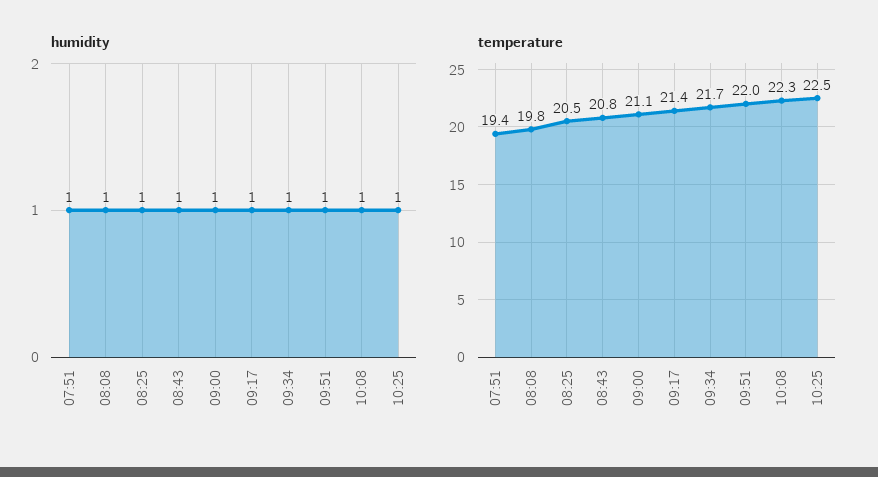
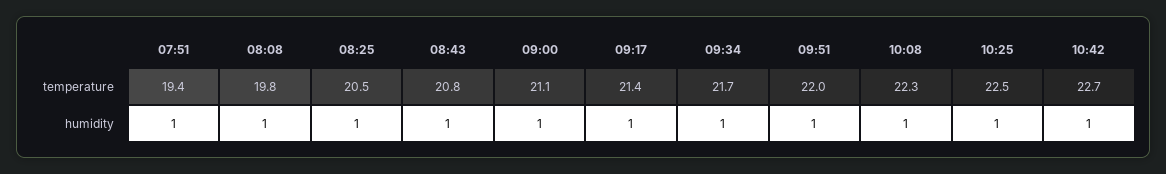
temperature, 10:42: none -> 22.7
humidity, 10:42: none -> 1

